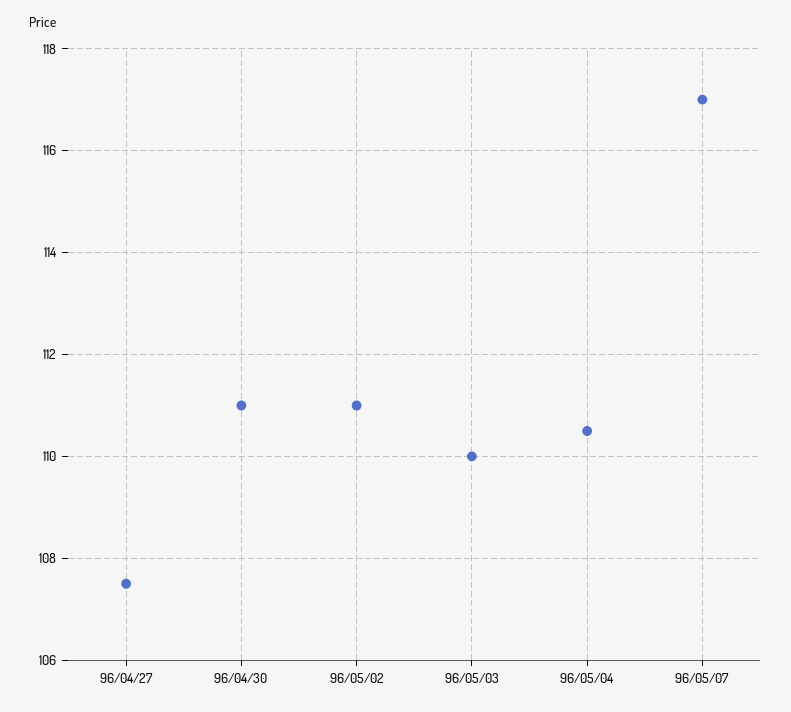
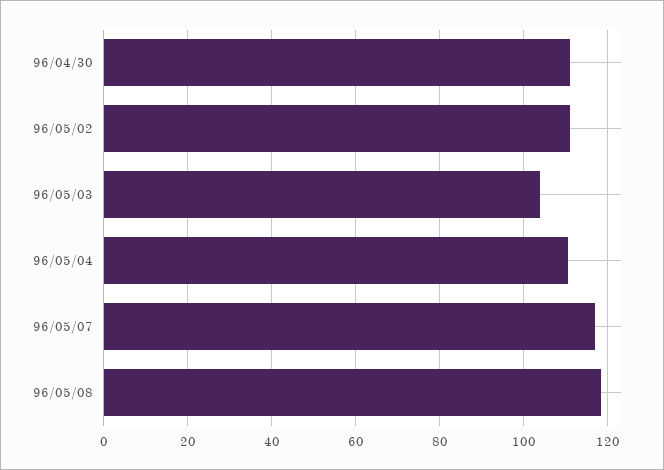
96/04/27: 107.5 -> none
96/05/03: 110 -> 104
96/05/08: none -> 118

